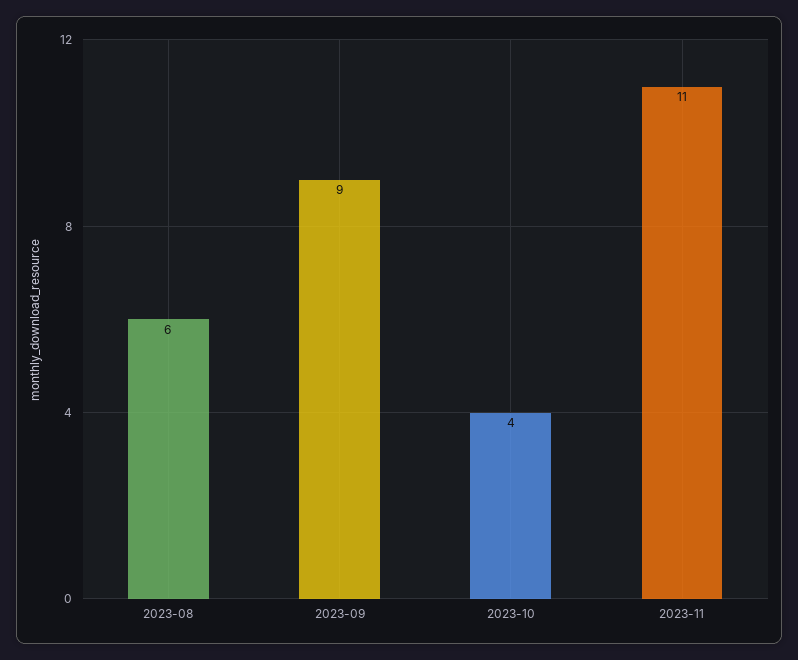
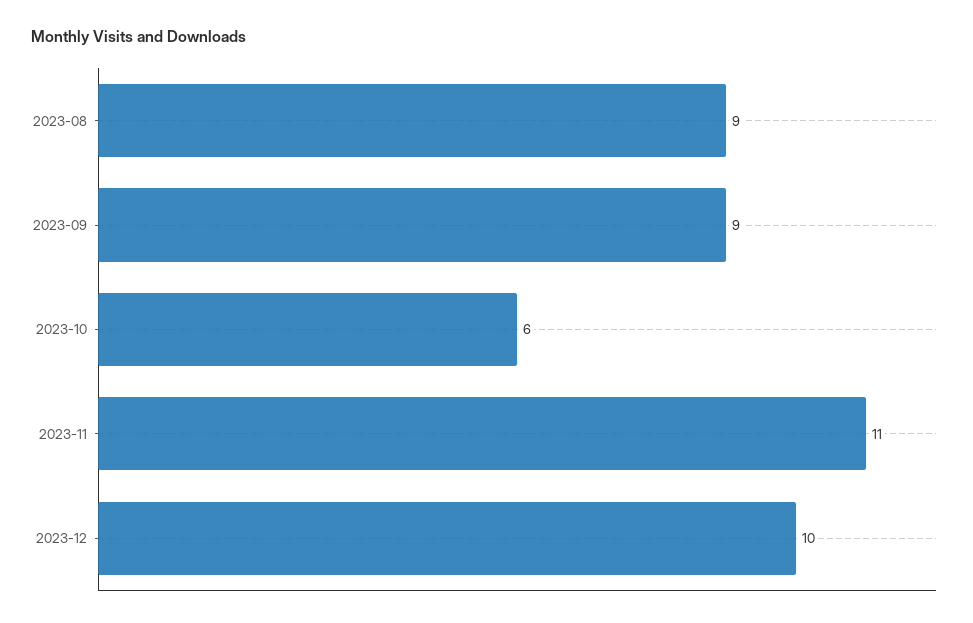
2023-08: 6 -> 9
2023-10: 4 -> 6
2023-12: none -> 10

